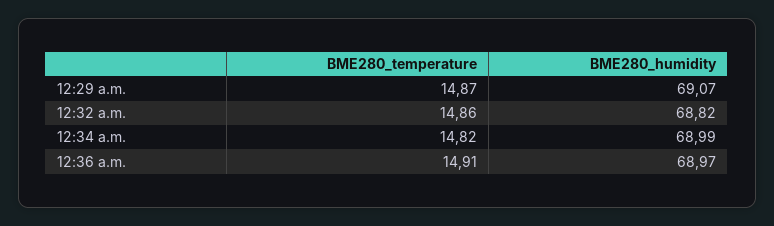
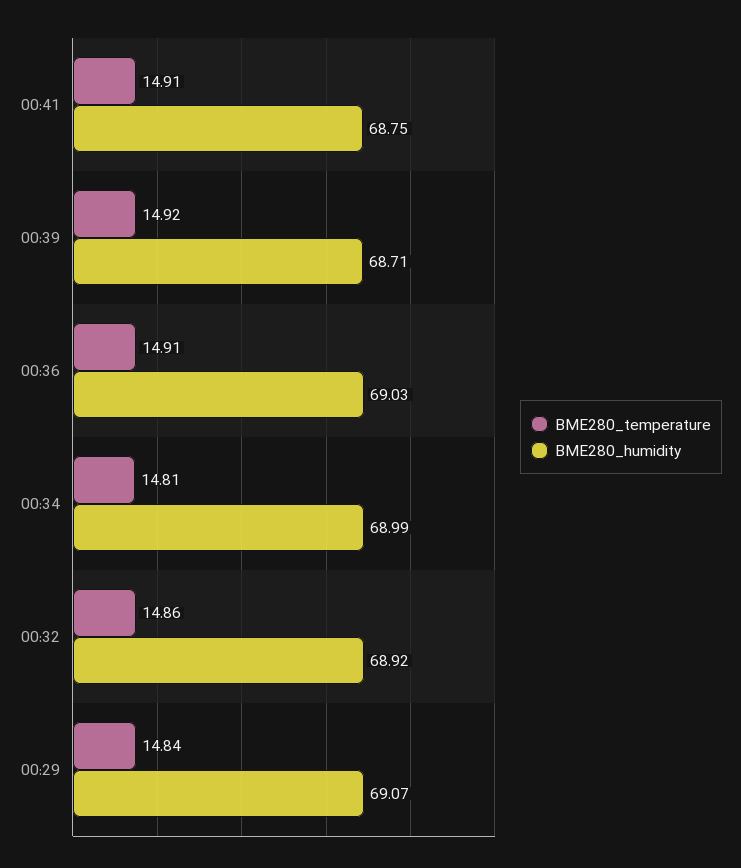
BME280_temperature, 12:29 a.m.: 14.87 -> 14.84
BME280_humidity, 12:32 a.m.: 68.82 -> 68.92
BME280_temperature, 12:34 a.m.: 14.82 -> 14.81
BME280_humidity, 12:36 a.m.: 68.97 -> 69.03
BME280_temperature, 00:41: none -> 14.91
BME280_humidity, 00:41: none -> 68.75
BME280_temperature, 00:39: none -> 14.92
BME280_humidity, 00:39: none -> 68.71

